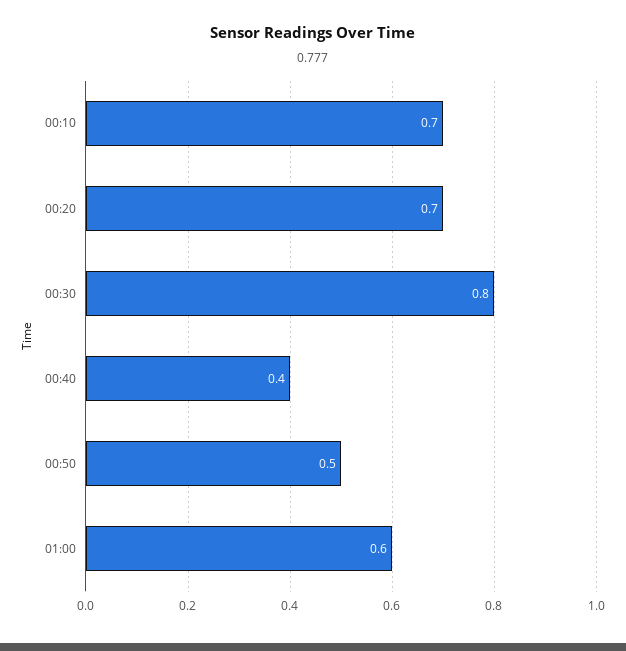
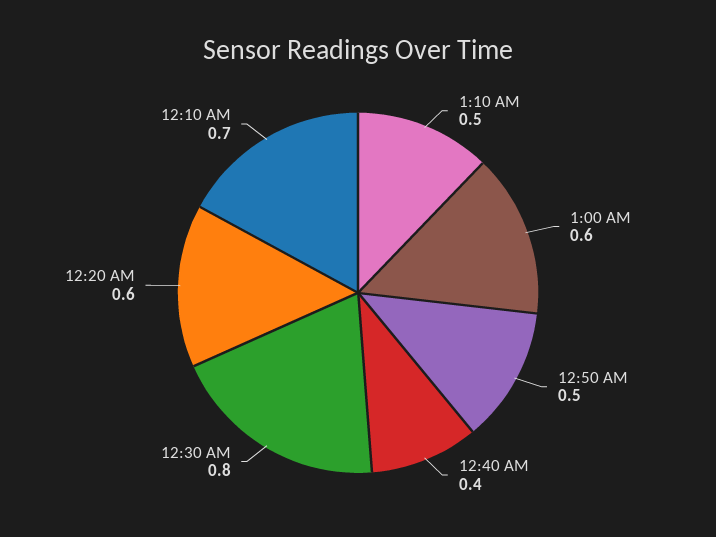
00:20: 0.7 -> 0.6
1:10 AM: none -> 0.5

